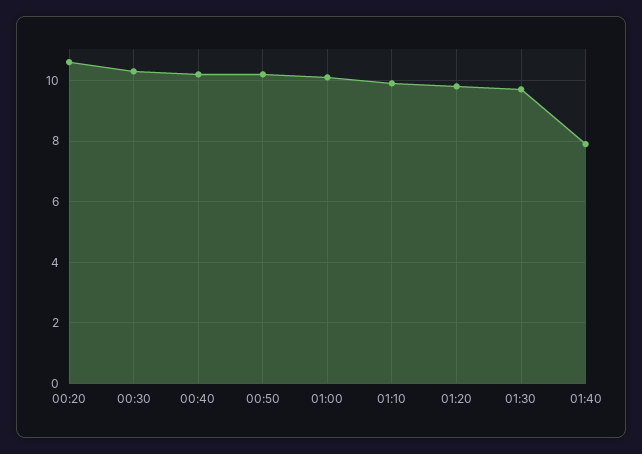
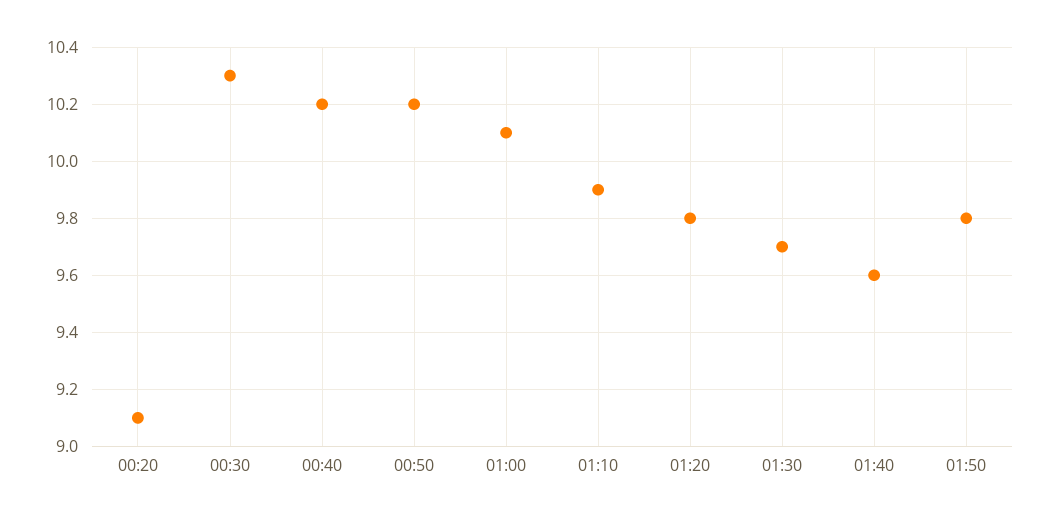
00:20: 10.5 -> 9.1
01:40: 8 -> 9.6
01:50: none -> 9.8

